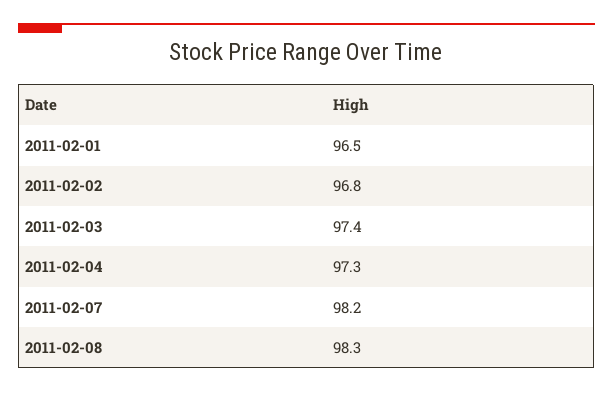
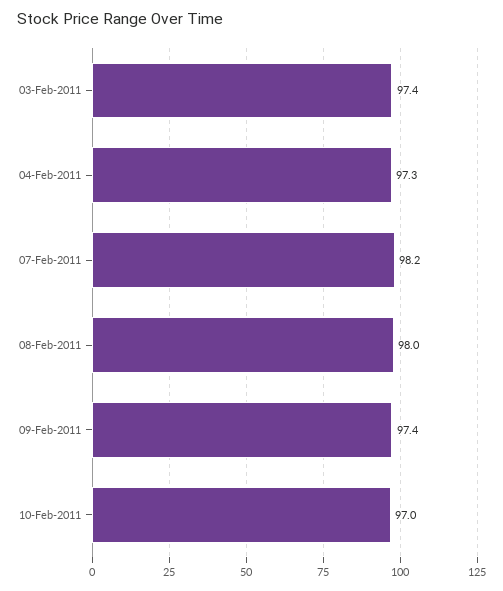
2011-02-01: 96.5 -> none
2011-02-02: 96.8 -> none
2011-02-08: 98.3 -> 98
09-Feb-2011: none -> 97.4
10-Feb-2011: none -> 97

